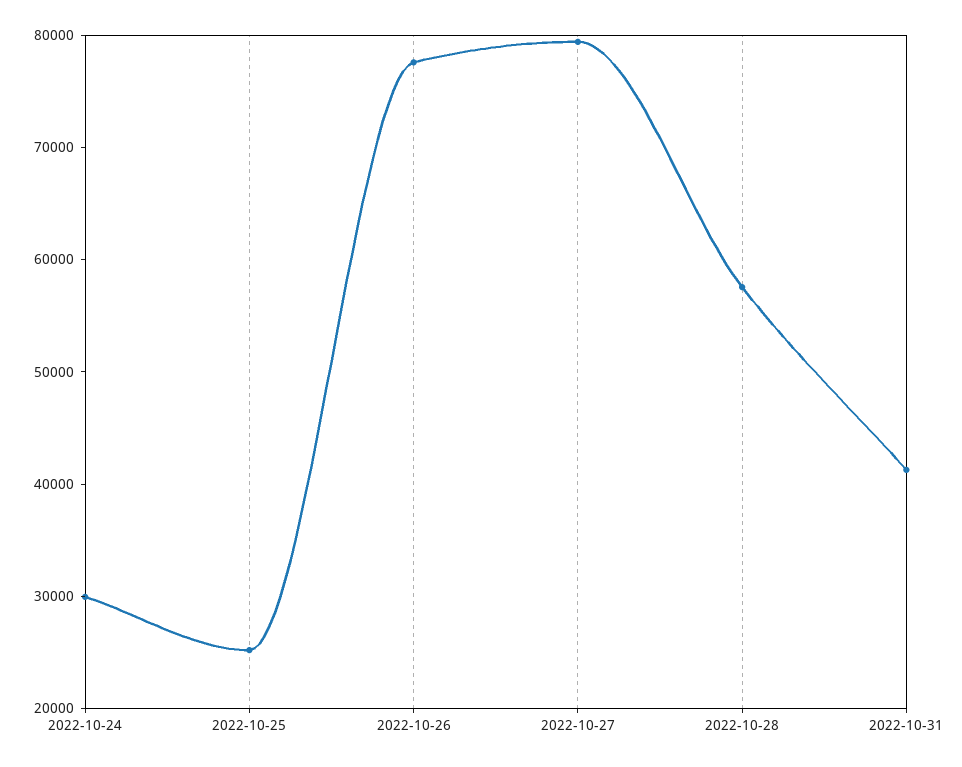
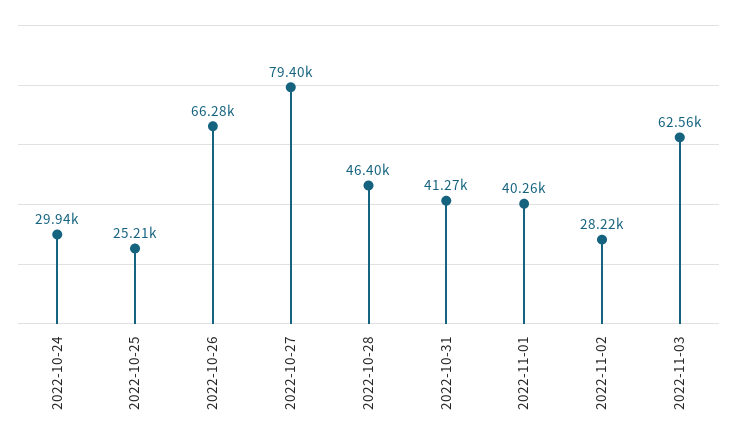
2022-10-26: 78000 -> 66280
2022-10-28: 58000 -> 46400
2022-11-01: none -> 40260
2022-11-02: none -> 28220
2022-11-03: none -> 62560

